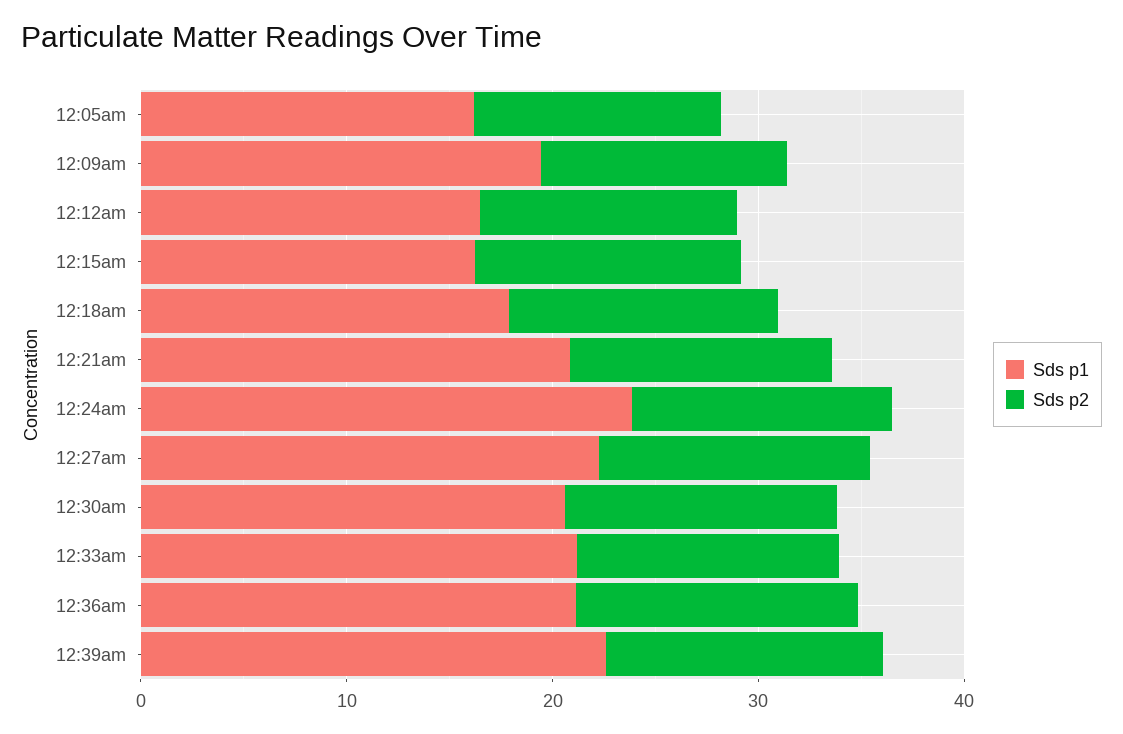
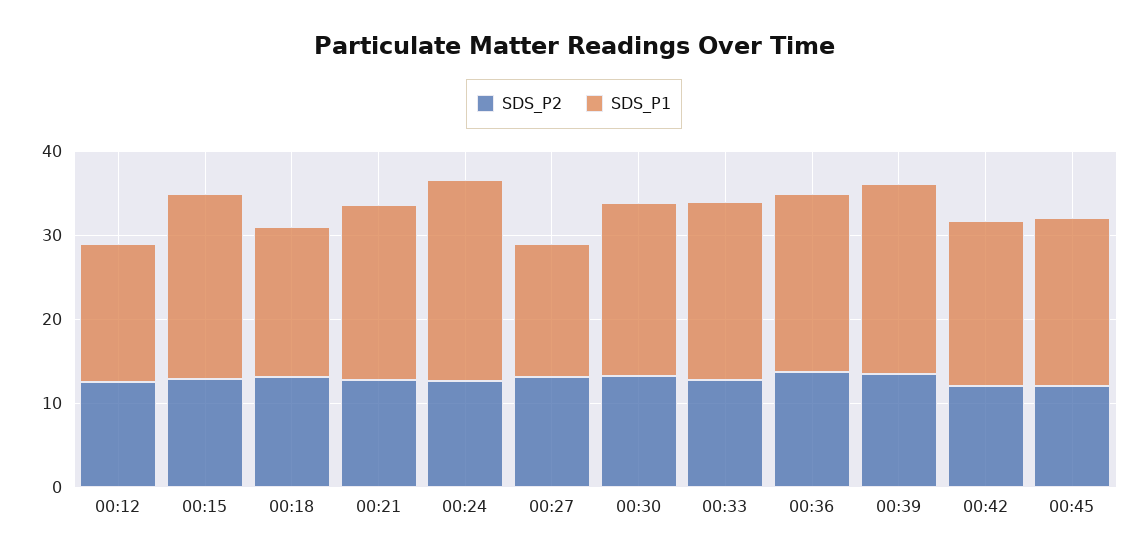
Sds p1, 12:05am: 16 -> none
Sds p2, 12:05am: 12 -> none
Sds p1, 12:09am: 20 -> none
Sds p2, 12:09am: 12 -> none
Sds p1, 12:15am: 16 -> 22
Sds p1, 12:27am: 22 -> 16
Sds p2, 00:42: none -> 12
Sds p1, 00:42: none -> 20
Sds p2, 00:45: none -> 12
Sds p1, 00:45: none -> 20

